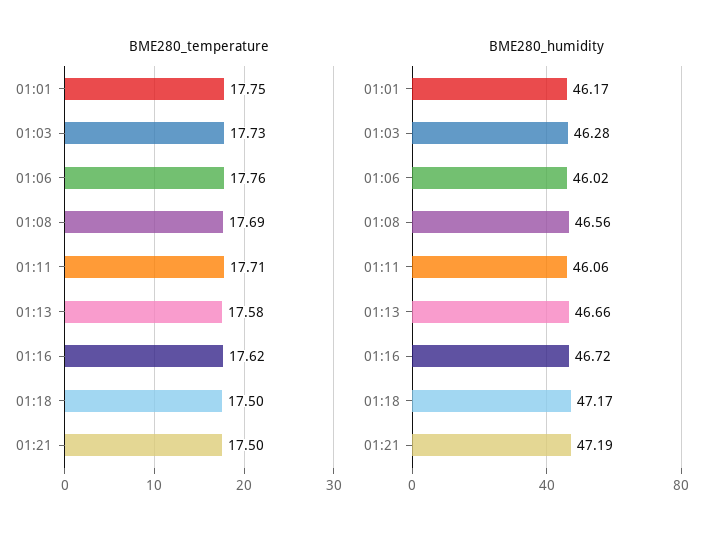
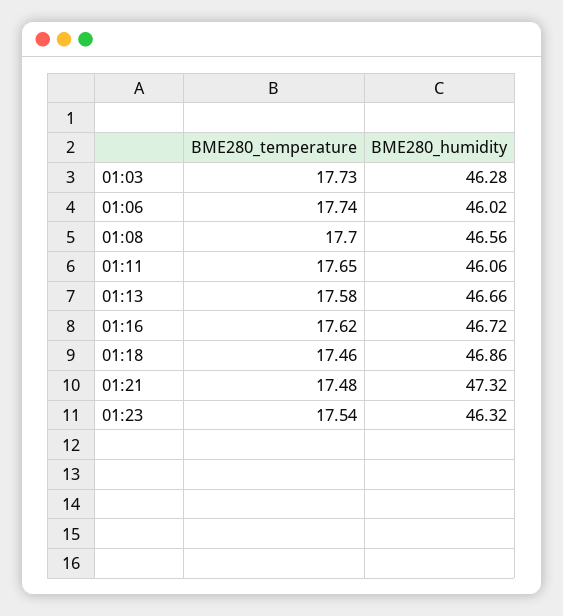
BME280_temperature, 01:01: 17.75 -> none
BME280_temperature, 01:06: 17.76 -> 17.74
BME280_temperature, 01:08: 17.69 -> 17.7
BME280_temperature, 01:11: 17.71 -> 17.65
BME280_temperature, 01:18: 17.5 -> 17.46
BME280_temperature, 01:21: 17.5 -> 17.48
BME280_humidity, 01:01: 46.17 -> none
BME280_humidity, 01:18: 47.17 -> 46.86
BME280_humidity, 01:21: 47.19 -> 47.32
BME280_temperature, 01:23: none -> 17.54
BME280_humidity, 01:23: none -> 46.32

